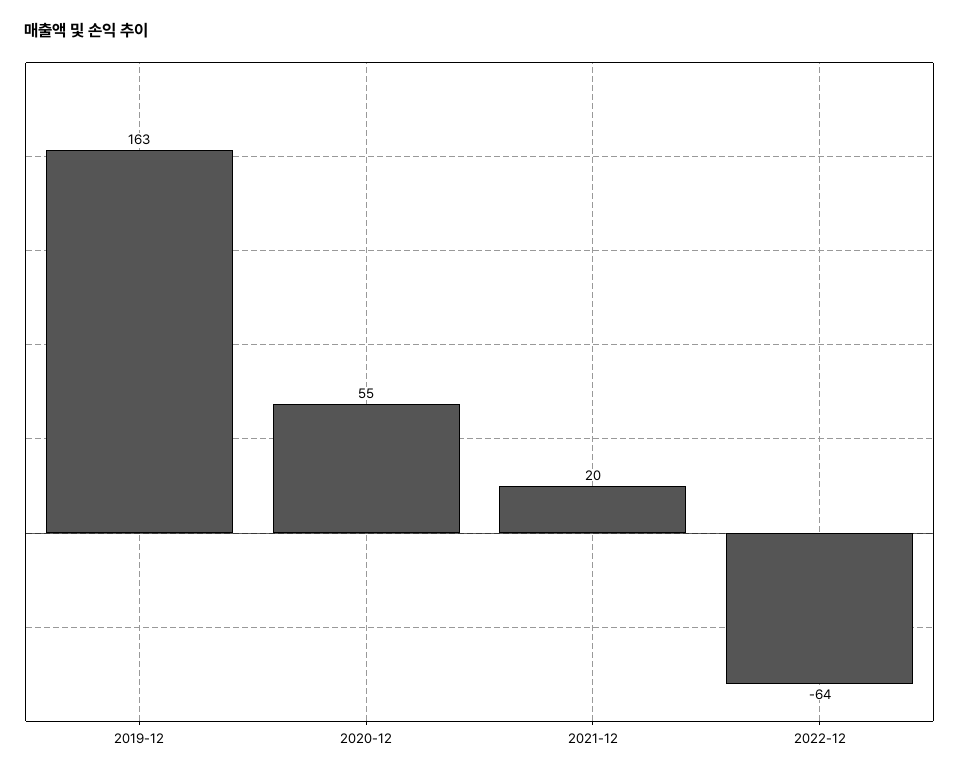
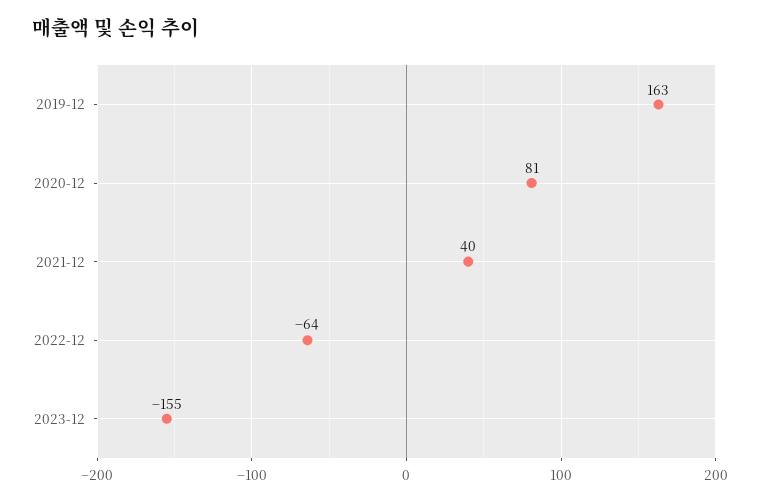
2020-12: 55 -> 81
2021-12: 20 -> 40
2023-12: none -> -155

